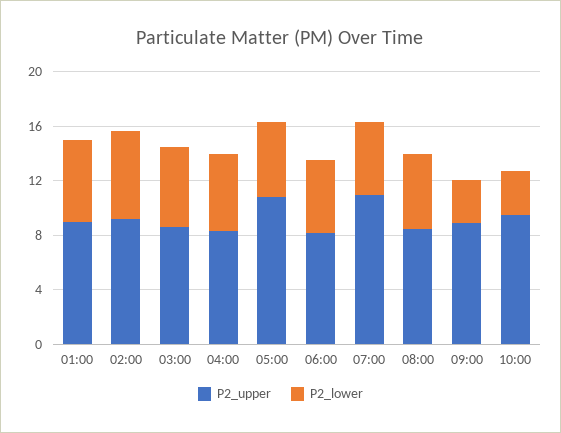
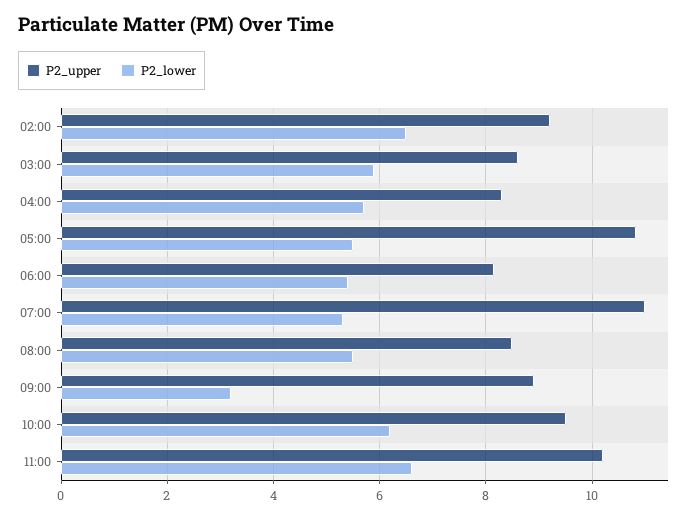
P2_upper, 01:00: 9 -> none
P2_lower, 01:00: 6 -> none
P2_lower, 10:00: 3 -> 6.2
P2_upper, 11:00: none -> 10.2
P2_lower, 11:00: none -> 6.6

